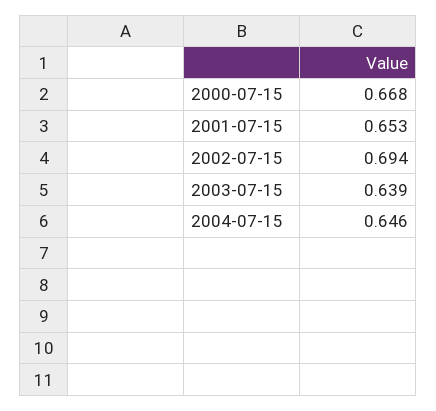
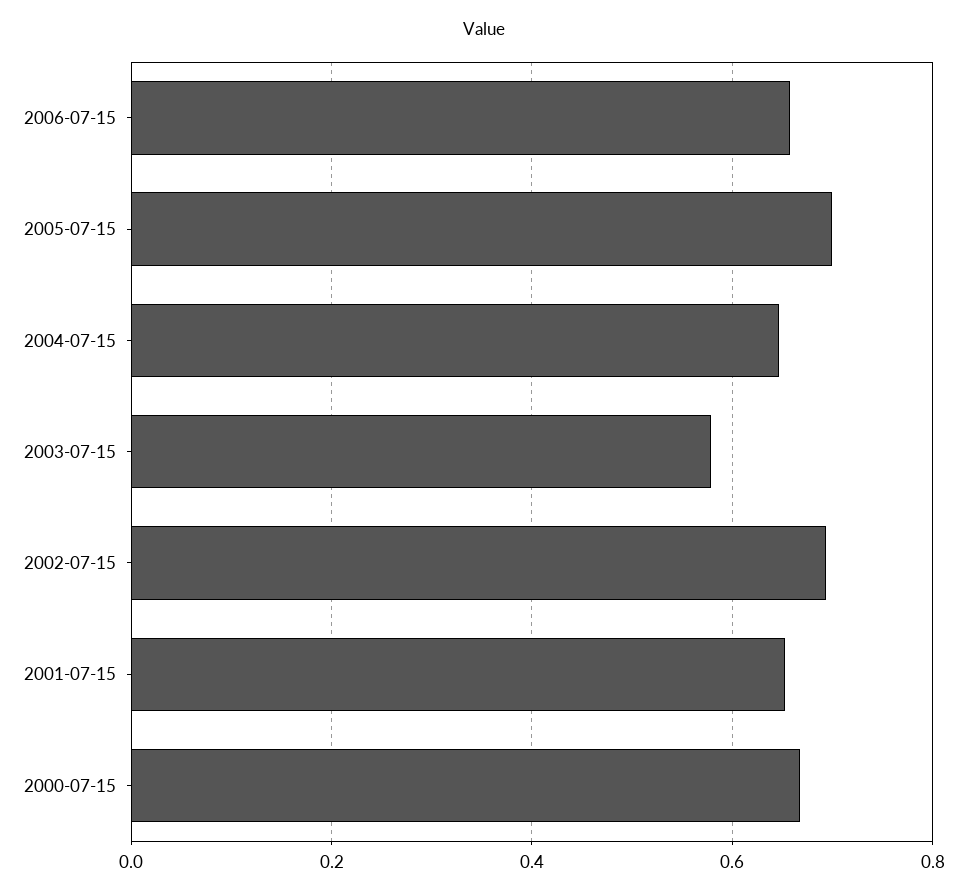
2003-07-15: 0.639 -> 0.58
2006-07-15: none -> 0.66
2005-07-15: none -> 0.7

